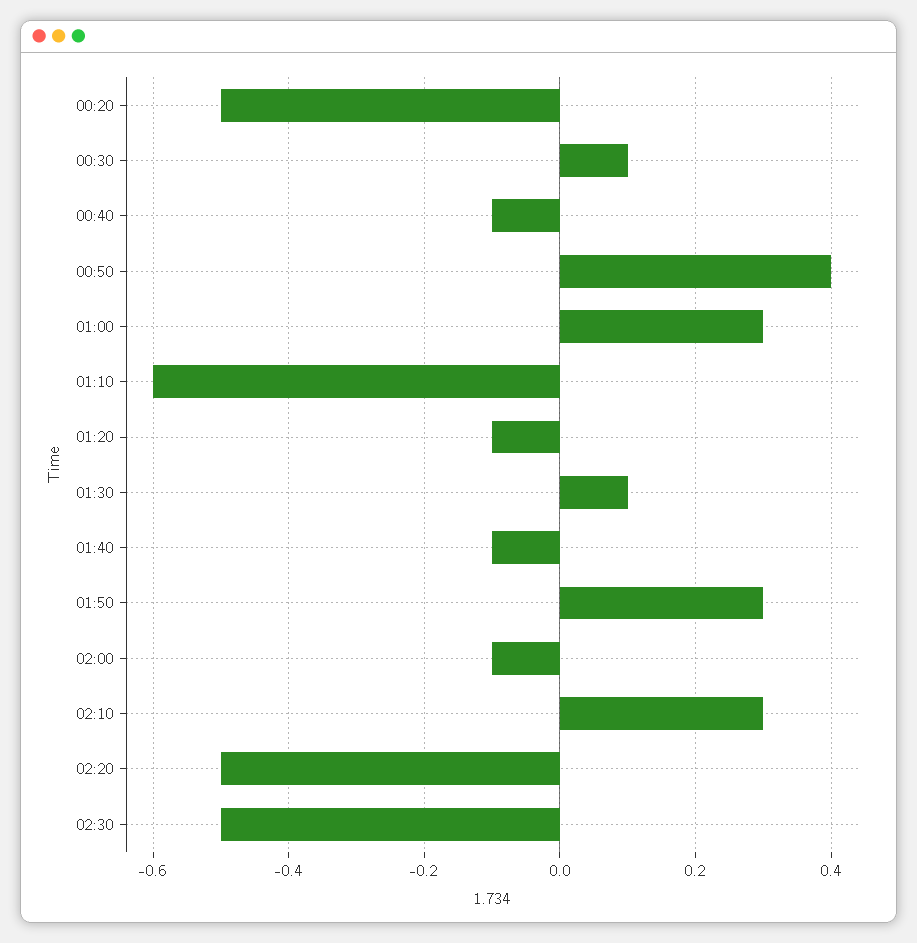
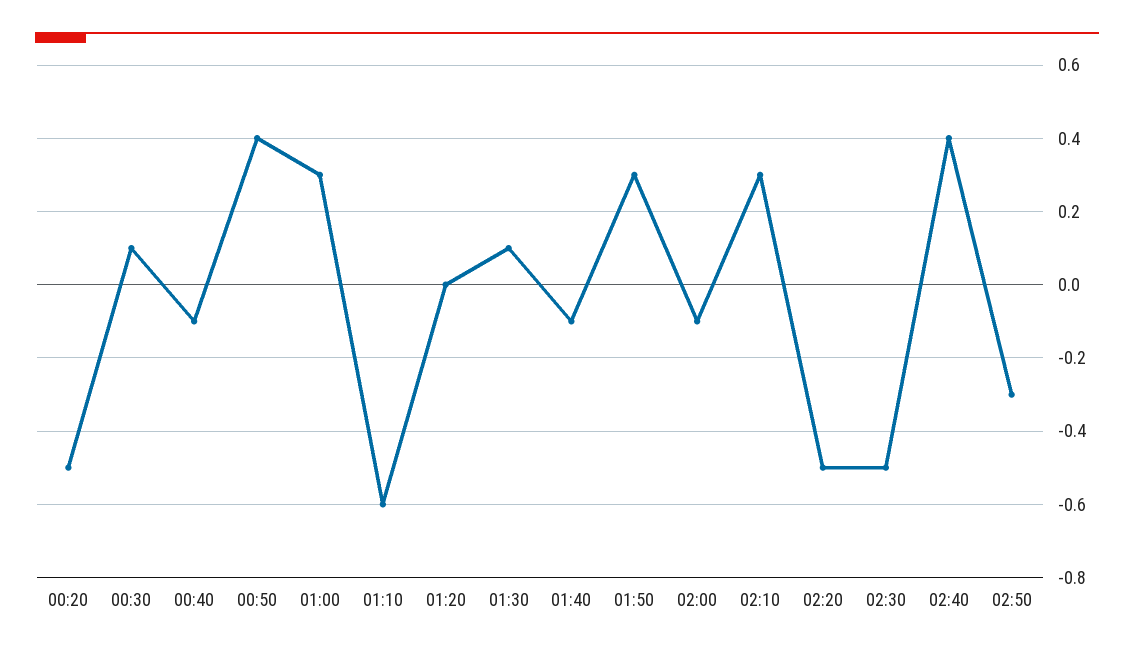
01:20: -0.1 -> 0
02:40: none -> 0.4
02:50: none -> -0.3

